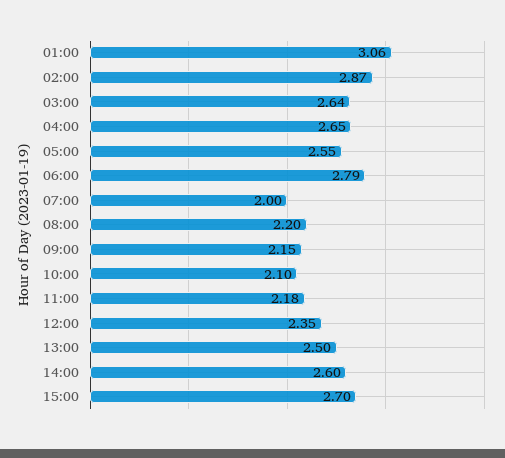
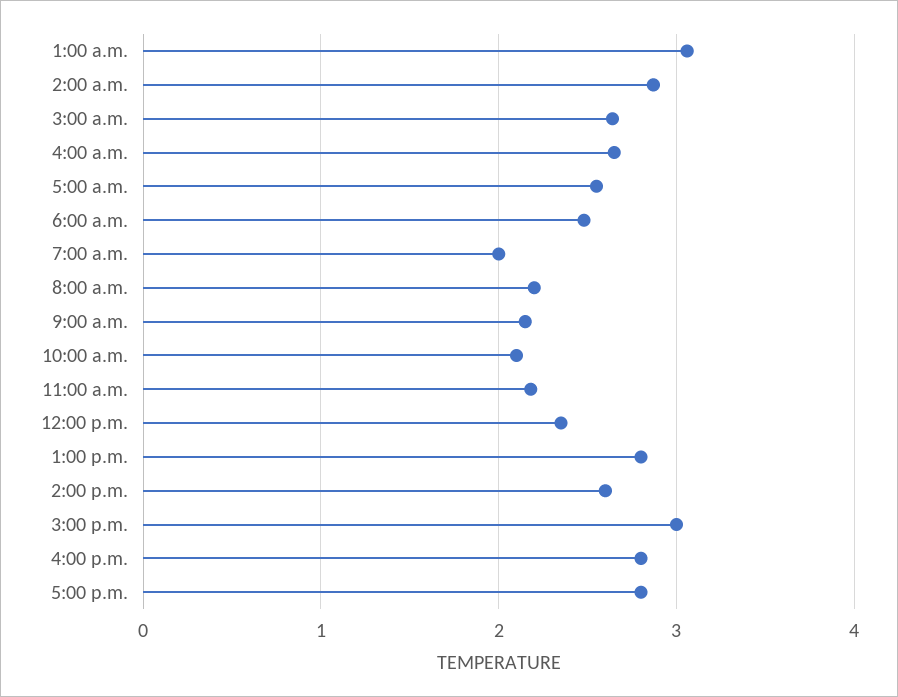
06:00: 2.79 -> 2.5
13:00: 2.5 -> 2.8
15:00: 2.7 -> 3
4:00 p.m.: none -> 2.8
5:00 p.m.: none -> 2.8

